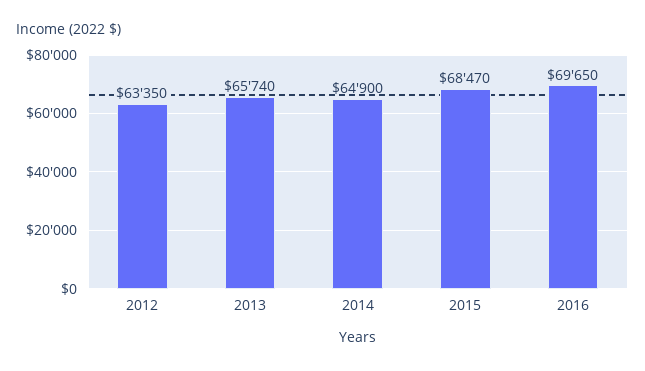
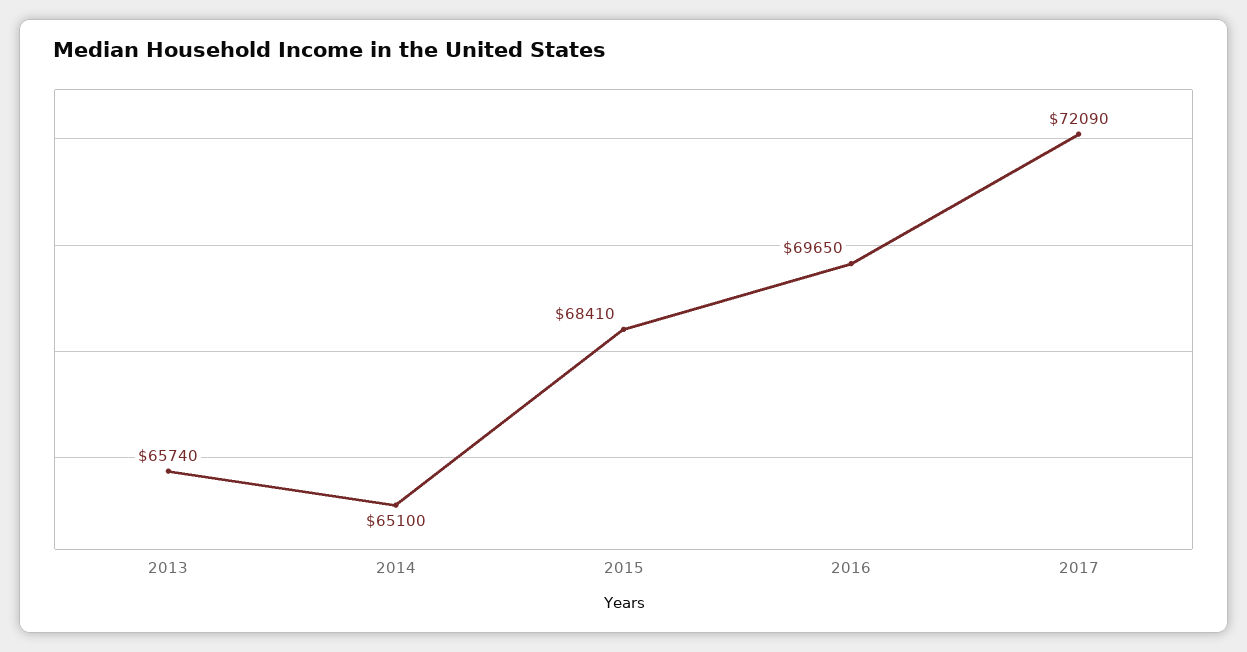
2012: 63350 -> none
2014: 64900 -> 65100
2015: 68470 -> 68410
2017: none -> 72090

